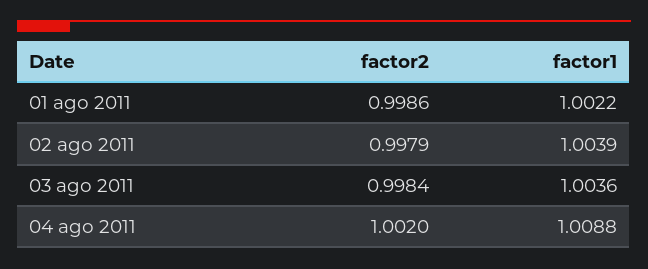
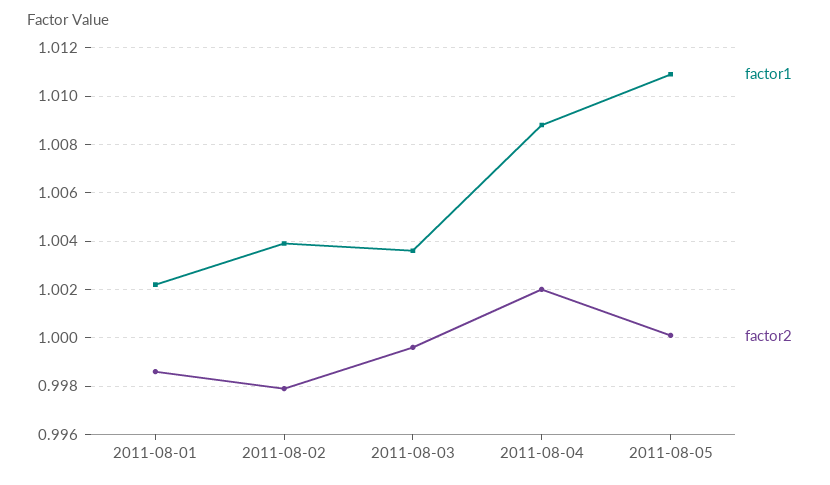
factor2, 03 ago 2011: 0.9984 -> 0.9995
factor1, 2011-08-05: none -> 1.011
factor2, 2011-08-05: none -> 1

